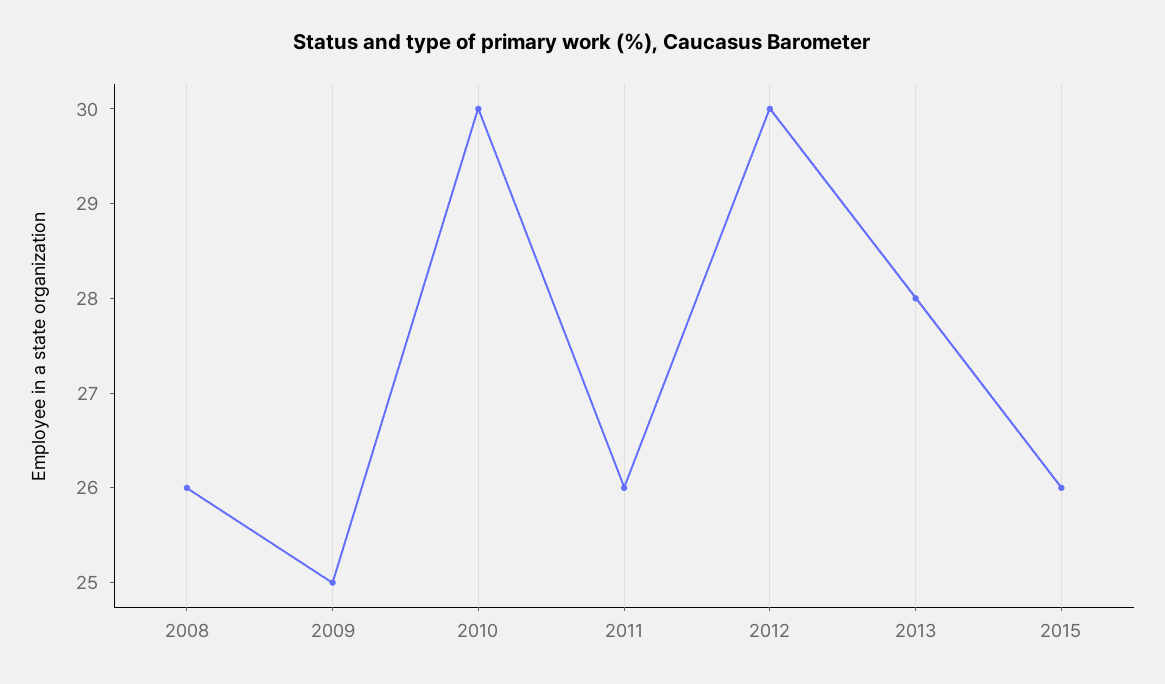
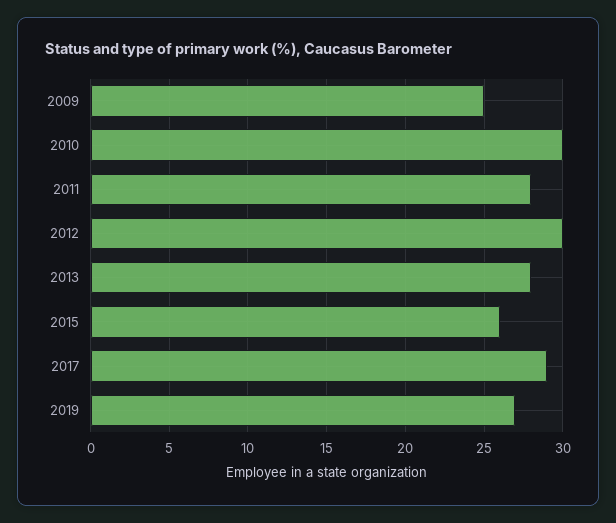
2008: 26 -> none
2011: 26 -> 28
2017: none -> 29
2019: none -> 27

